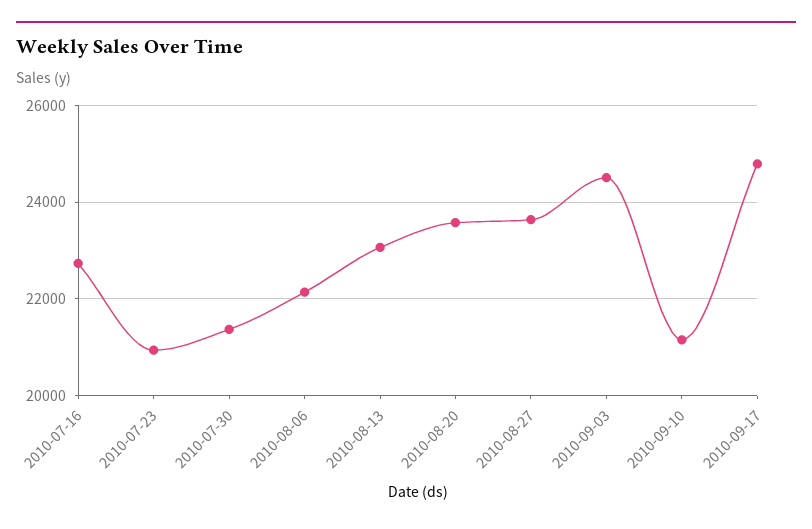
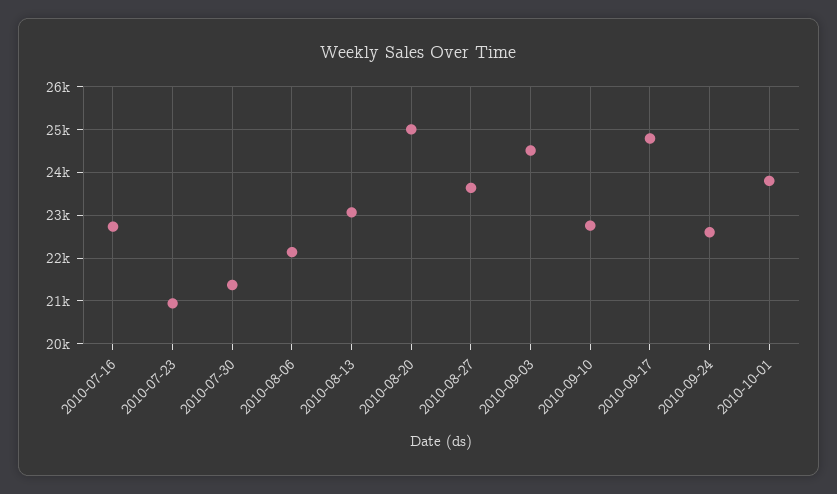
2010-08-20: 23600 -> 25000
2010-09-10: 21200 -> 22800
2010-09-24: none -> 22600
2010-10-01: none -> 23800

